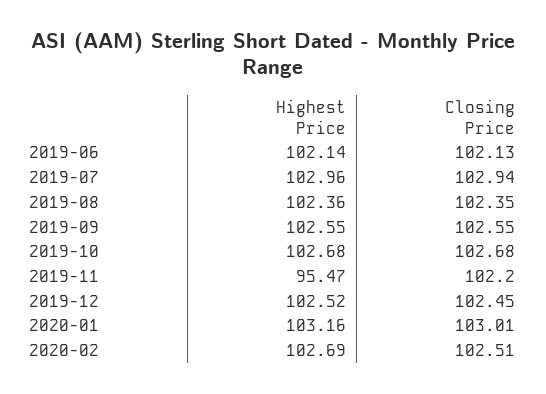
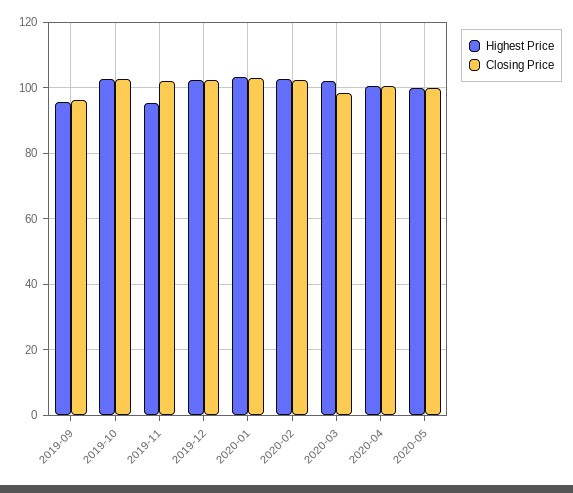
Highest Price, 2019-06: 102.14 -> none
Closing Price, 2019-06: 102.13 -> none
Highest Price, 2019-07: 102.96 -> none
Closing Price, 2019-07: 102.94 -> none
Highest Price, 2019-08: 102.36 -> none
Closing Price, 2019-08: 102.35 -> none
Highest Price, 2019-09: 102.55 -> 96
Closing Price, 2019-09: 102.55 -> 96
Highest Price, 2020-03: none -> 102
Closing Price, 2020-03: none -> 98
Highest Price, 2020-04: none -> 100
Closing Price, 2020-04: none -> 100
Highest Price, 2020-05: none -> 100
Closing Price, 2020-05: none -> 100

